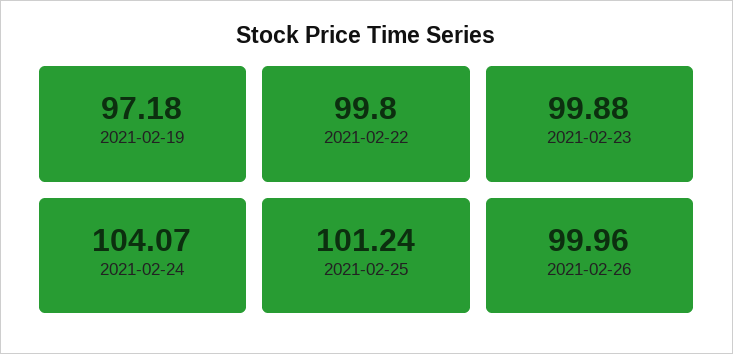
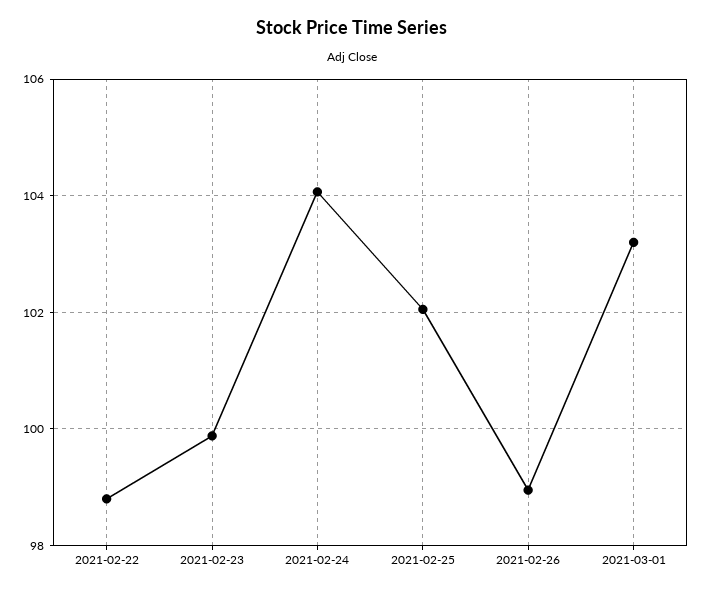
2021-02-19: 97.18 -> none
2021-02-22: 99.8 -> 98.8
2021-02-25: 101.24 -> 102
2021-02-26: 99.96 -> 99
2021-03-01: none -> 103.2

